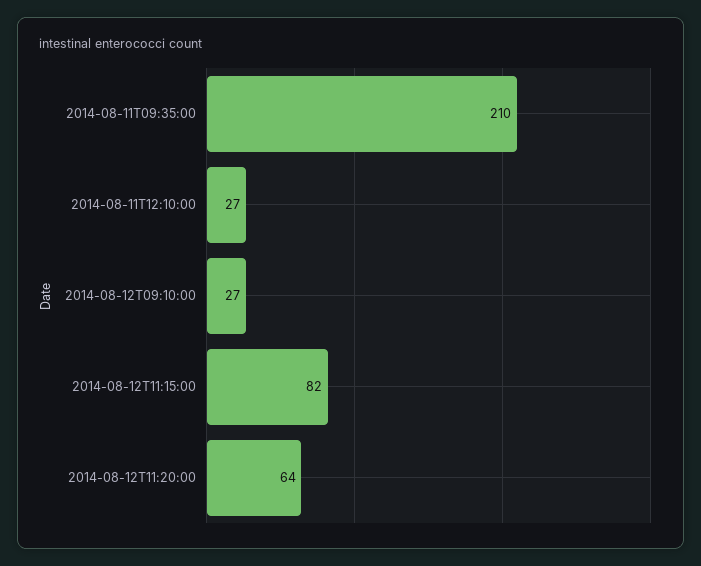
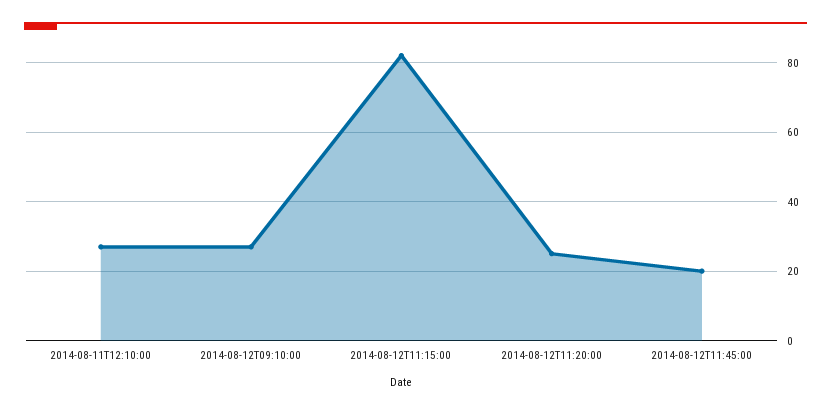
2014-08-11T09:35:00: 210 -> none
2014-08-12T11:20:00: 64 -> 25
2014-08-12T11:45:00: none -> 20

